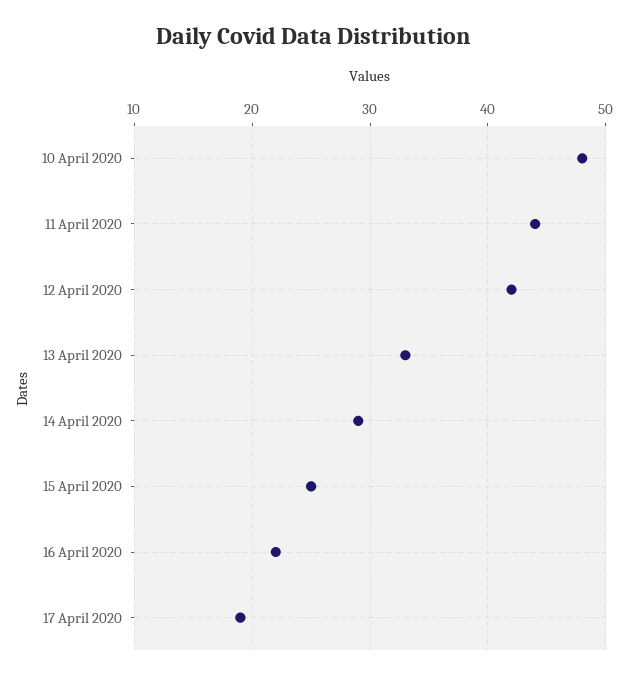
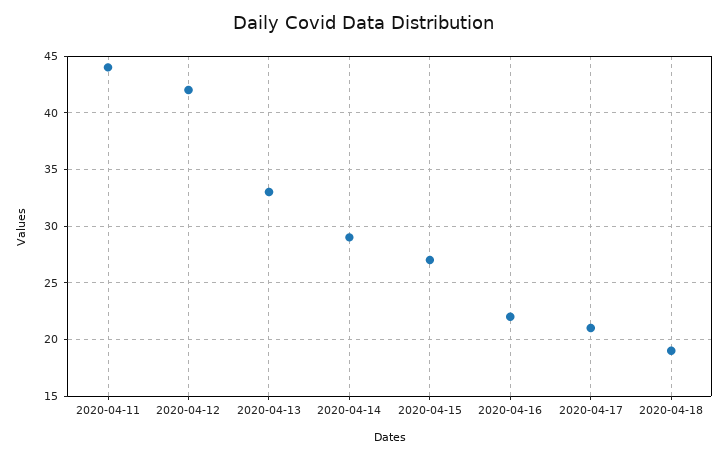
10 April 2020: 48 -> none
15 April 2020: 25 -> 27
17 April 2020: 19 -> 21
2020-04-18: none -> 19

